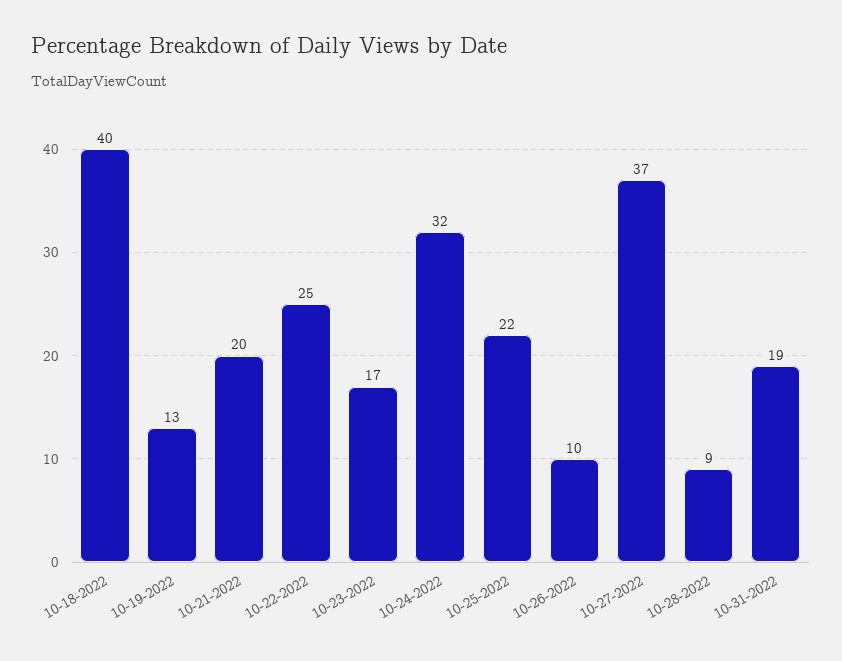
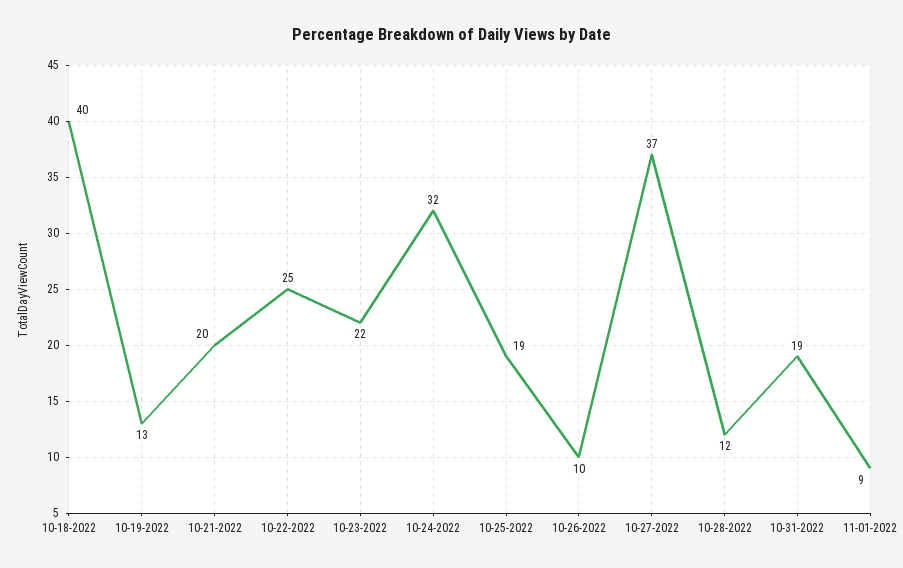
10-23-2022: 17 -> 22
10-25-2022: 22 -> 19
10-28-2022: 9 -> 12
11-01-2022: none -> 9

